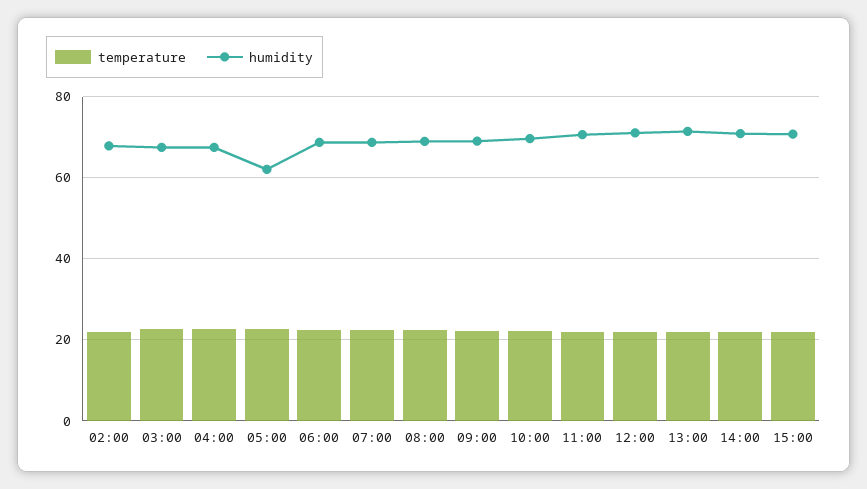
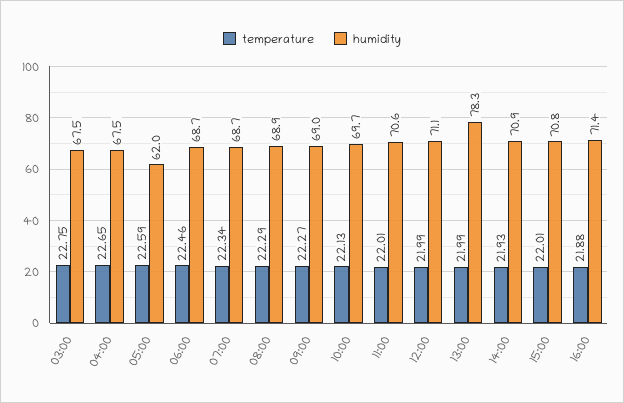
temperature, 02:00: 22 -> none
humidity, 02:00: 68 -> none
humidity, 13:00: 72 -> 78.3
temperature, 16:00: none -> 21.88
humidity, 16:00: none -> 71.4

